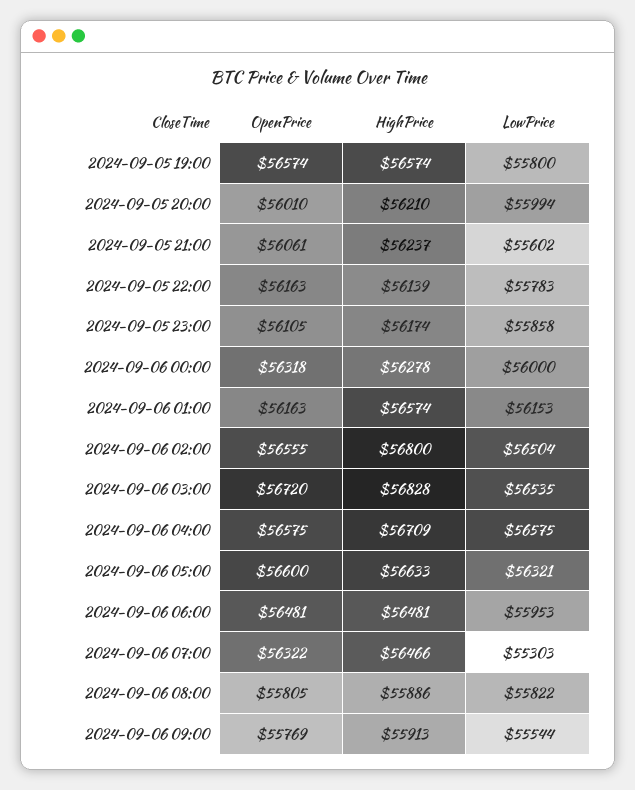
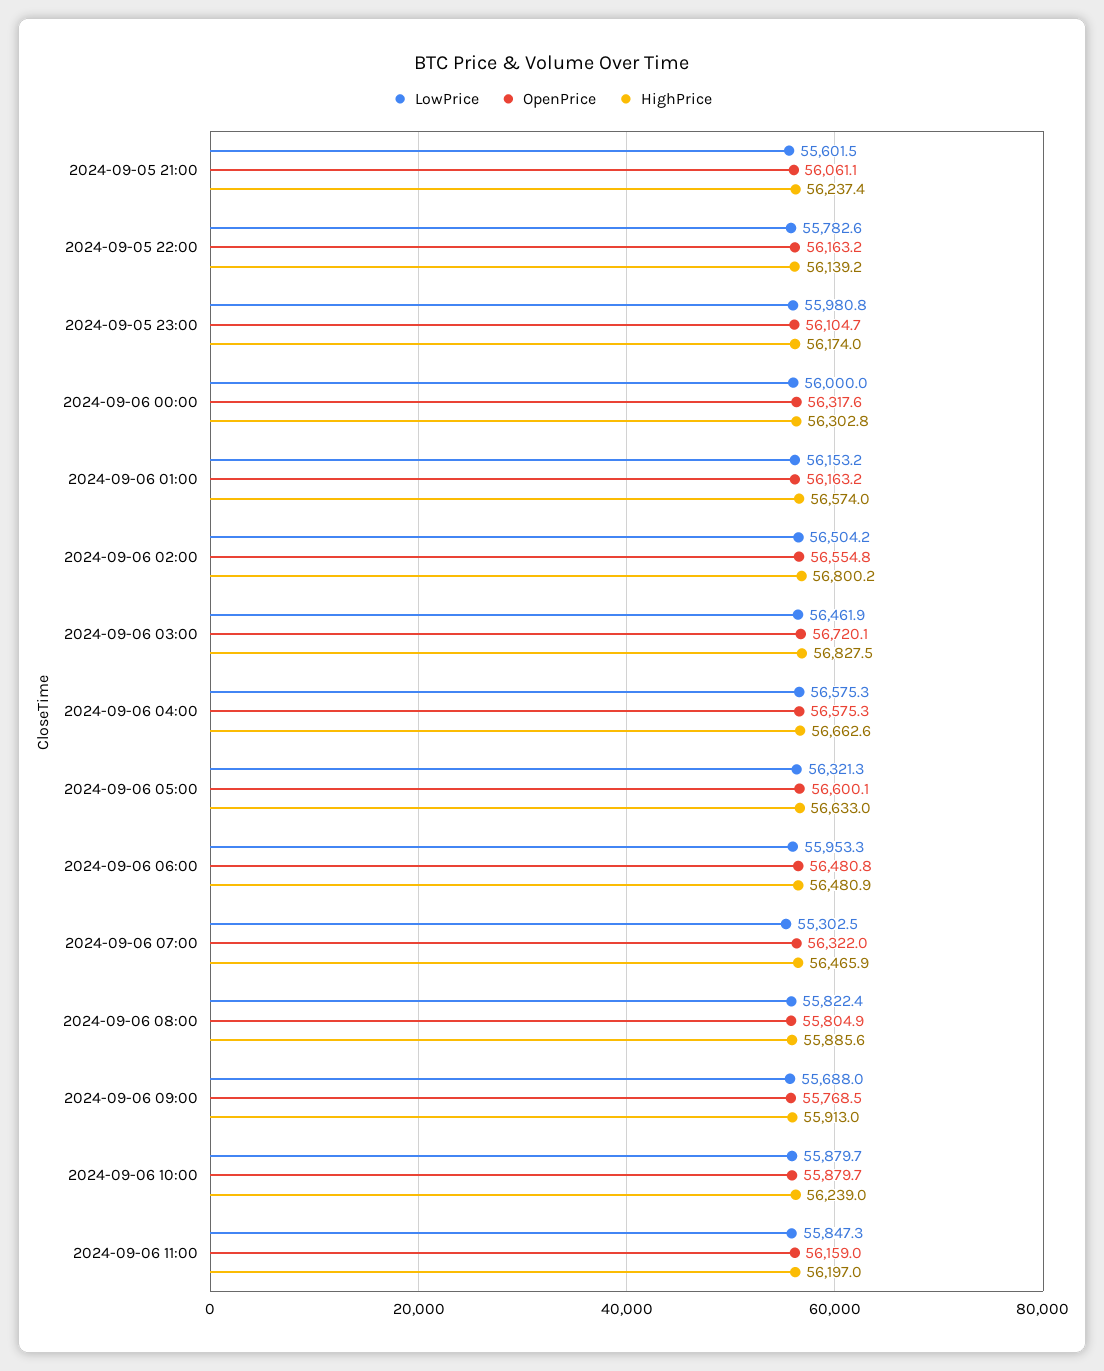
OpenPrice, 2024-09-05 19:00: 56574 -> none
HighPrice, 2024-09-05 19:00: 56574 -> none
LowPrice, 2024-09-05 19:00: 55800 -> none
OpenPrice, 2024-09-05 20:00: 56010 -> none
HighPrice, 2024-09-05 20:00: 56210 -> none
LowPrice, 2024-09-05 20:00: 55994 -> none
LowPrice, 2024-09-05 23:00: 55858 -> 55980.8
HighPrice, 2024-09-06 00:00: 56278 -> 56302.8
LowPrice, 2024-09-06 03:00: 56535 -> 56461.9
HighPrice, 2024-09-06 04:00: 56709 -> 56662.6
LowPrice, 2024-09-06 09:00: 55544 -> 55688
LowPrice, 2024-09-06 10:00: none -> 55879.7
OpenPrice, 2024-09-06 10:00: none -> 55879.7
HighPrice, 2024-09-06 10:00: none -> 56239
LowPrice, 2024-09-06 11:00: none -> 55847.3
OpenPrice, 2024-09-06 11:00: none -> 56159
HighPrice, 2024-09-06 11:00: none -> 56197

